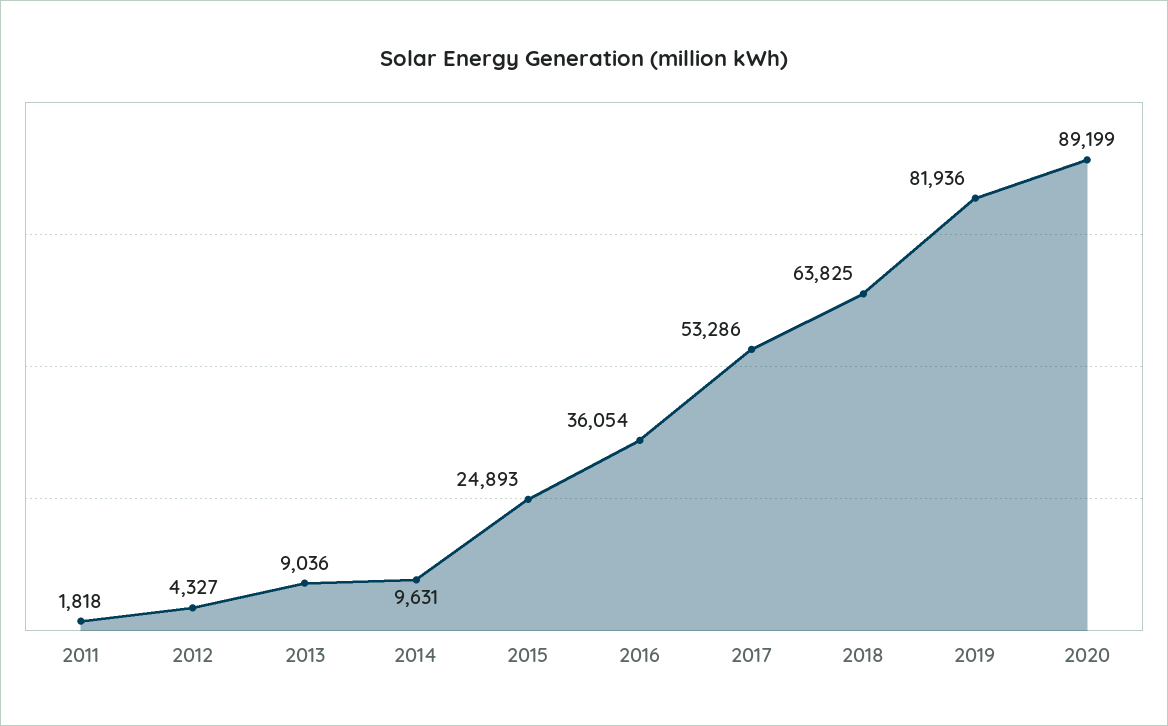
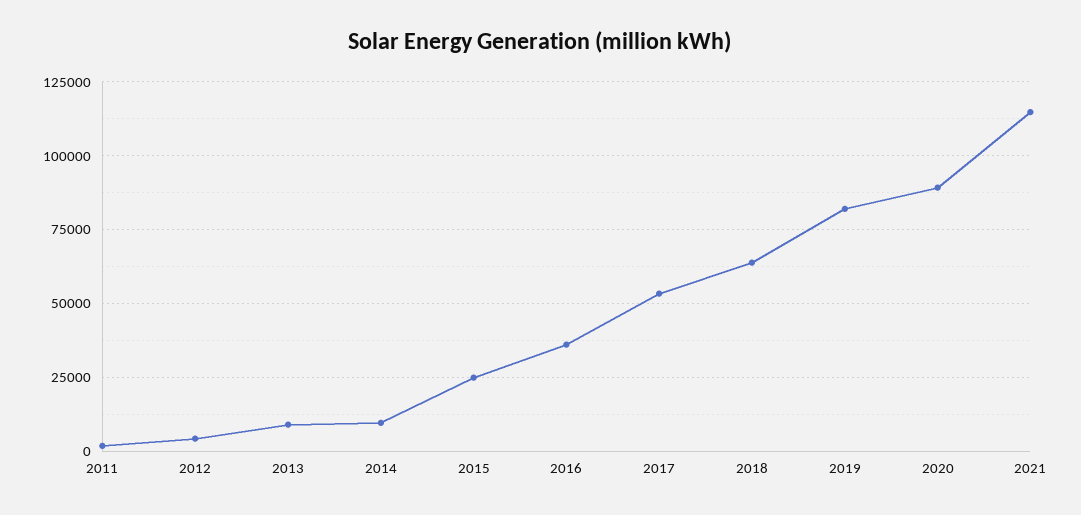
2021: none -> 115000

